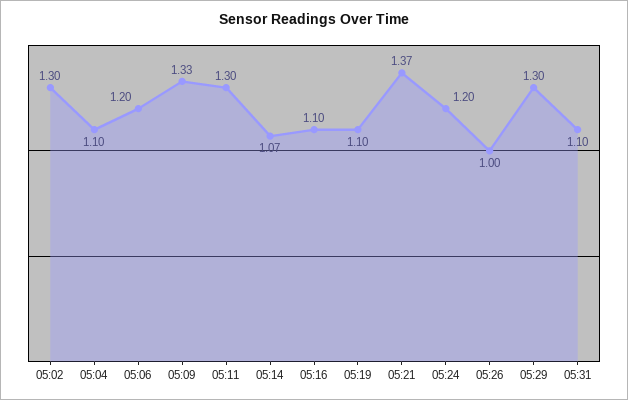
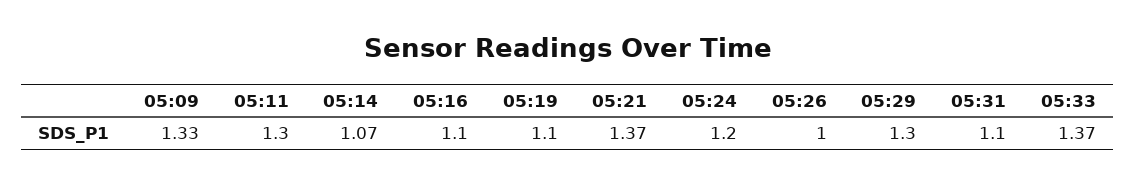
05:02: 1.3 -> none
05:04: 1.1 -> none
05:06: 1.2 -> none
05:33: none -> 1.37

